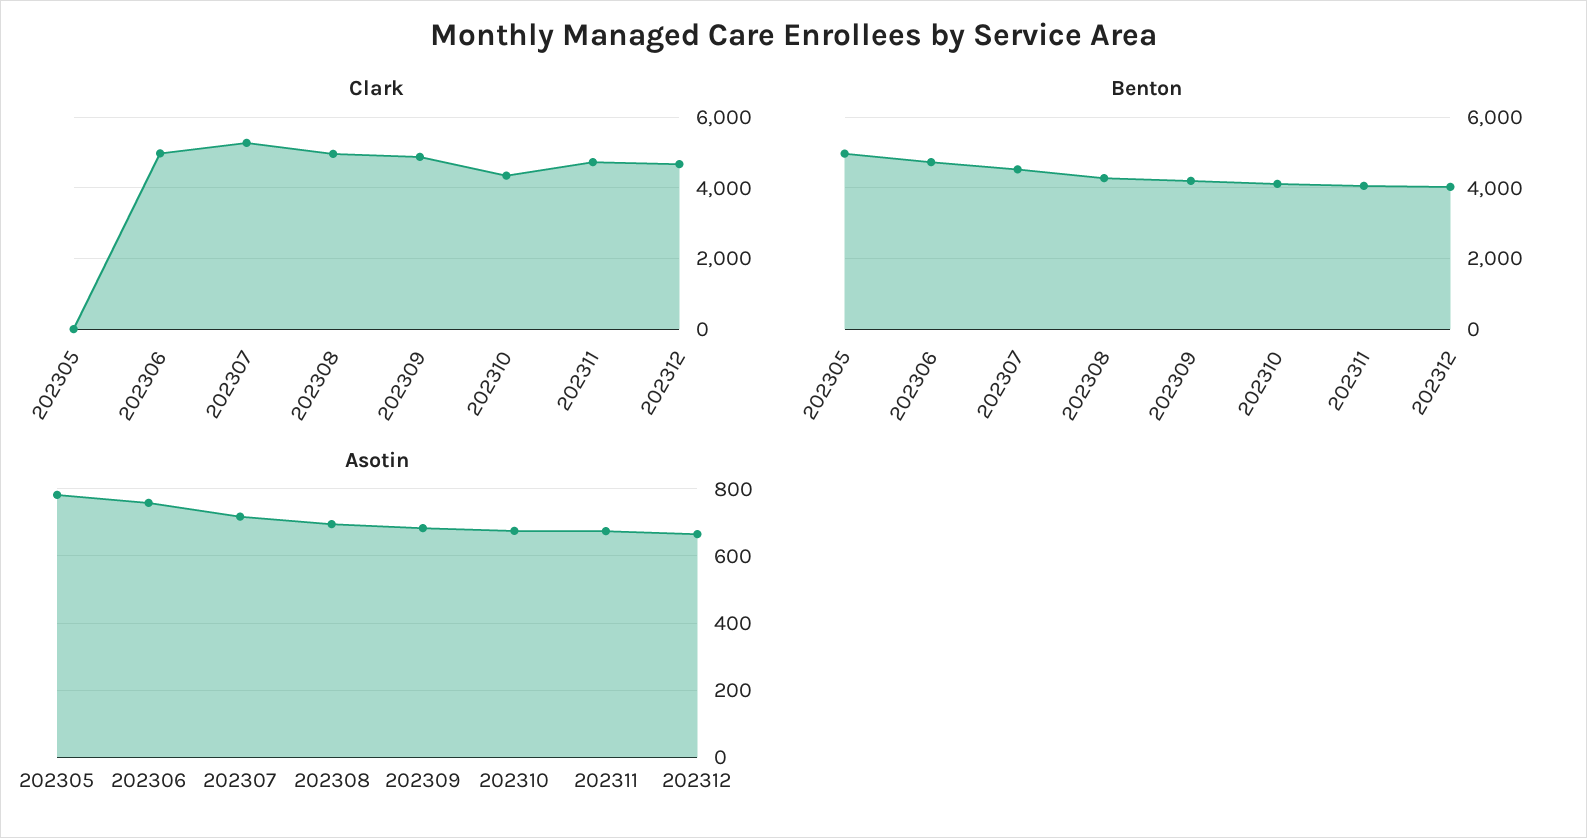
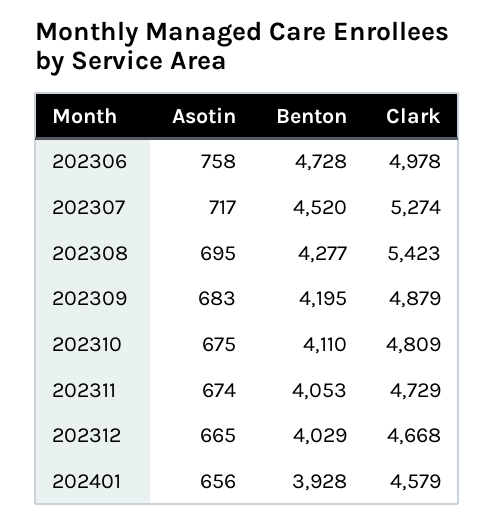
Clark, 202305: 0 -> none
Clark, 202308: 5000 -> 5423
Clark, 202310: 4400 -> 4809
Benton, 202305: 5000 -> none
Asotin, 202305: 780 -> none
Asotin, 202401: none -> 656
Benton, 202401: none -> 3928
Clark, 202401: none -> 4579

